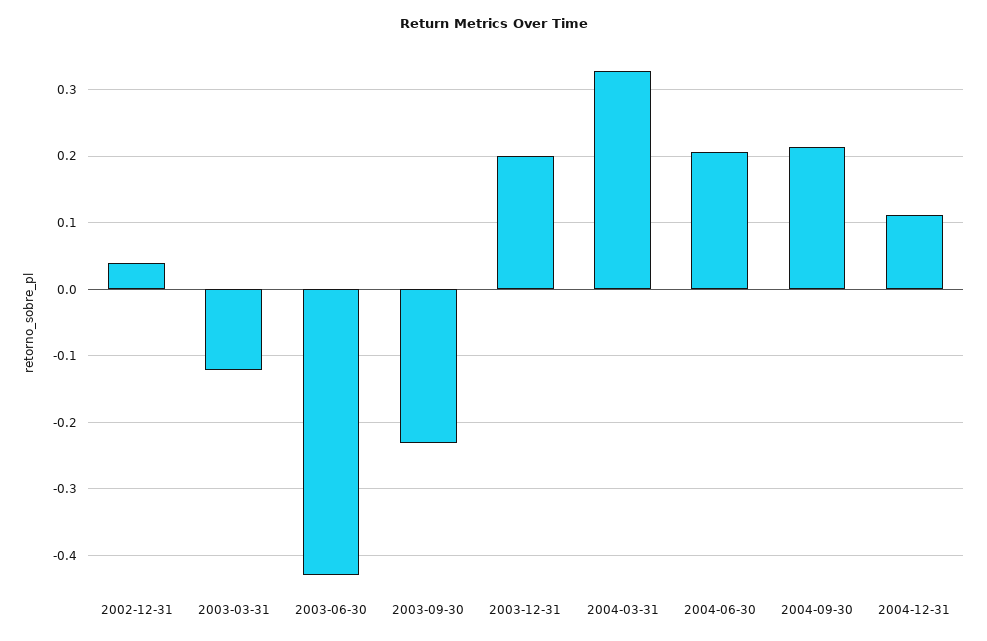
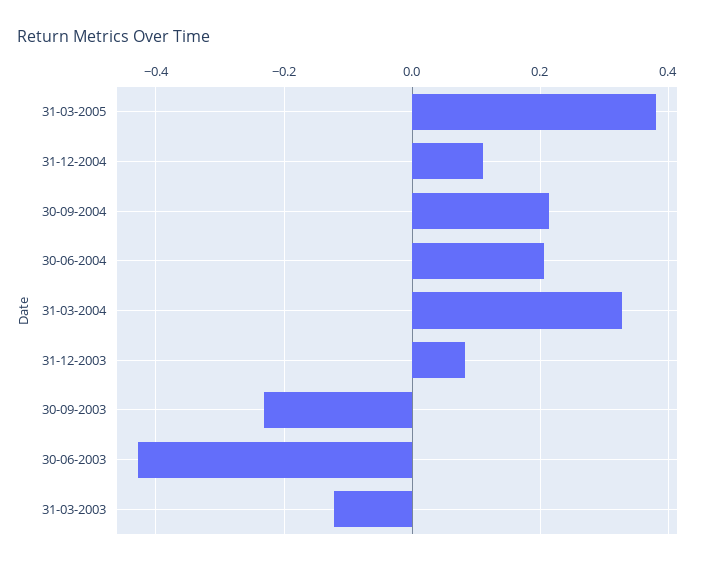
2002-12-31: 0.04 -> none
2003-12-31: 0.2 -> 0.08
31-03-2005: none -> 0.38

